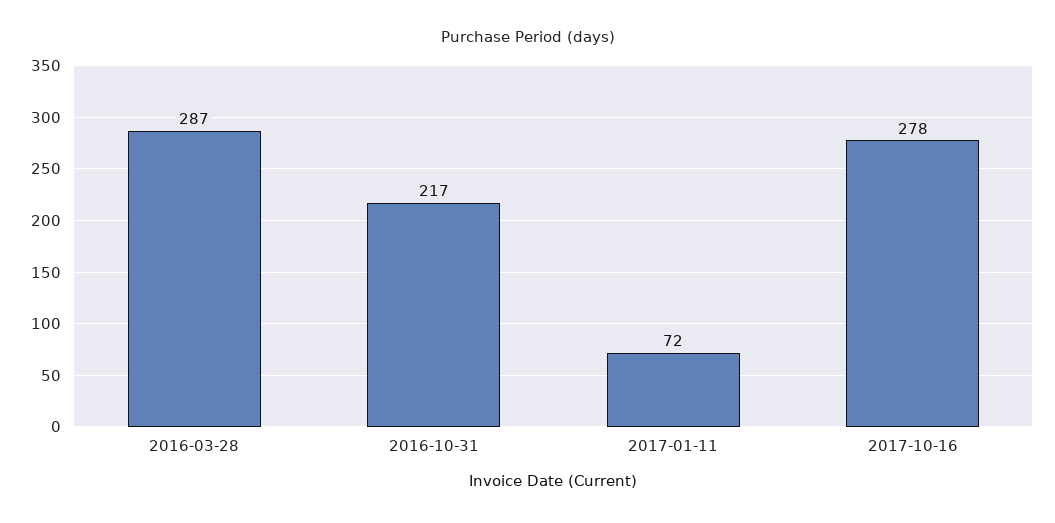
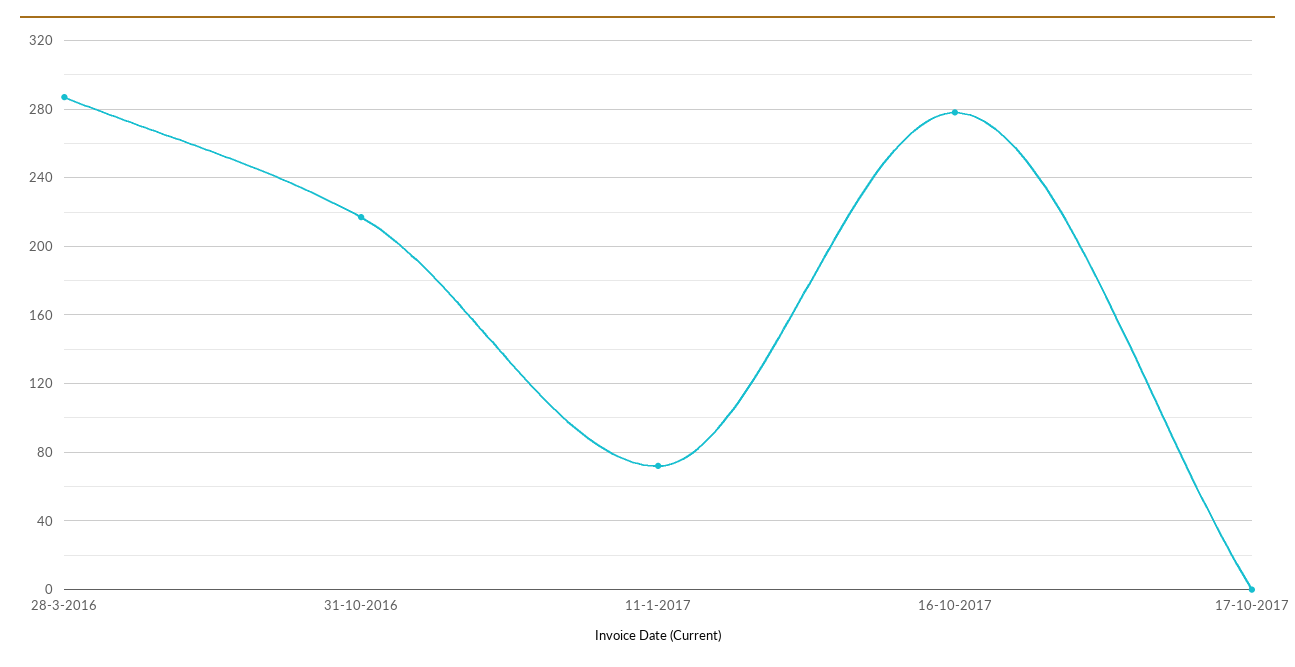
17-10-2017: none -> 0

